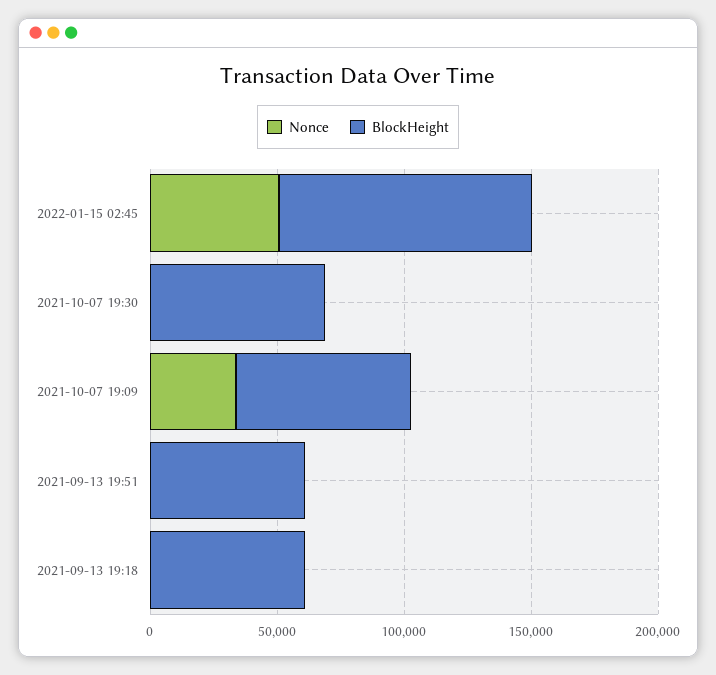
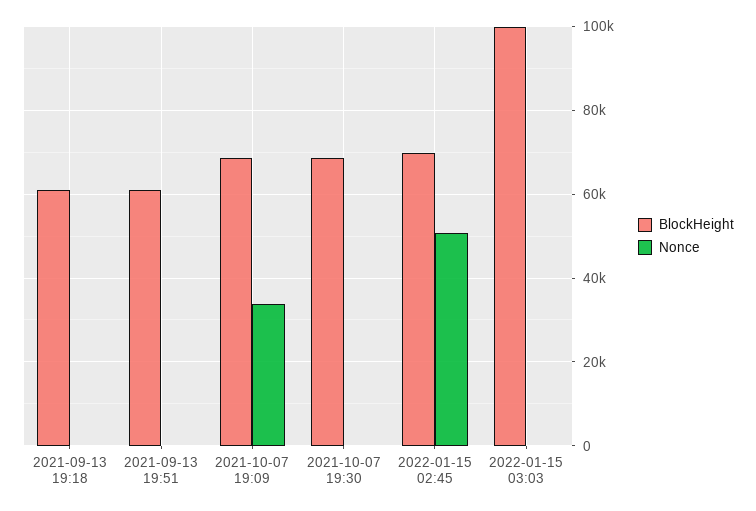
BlockHeight, 2022-01-15 02:45: 100000 -> 70000
BlockHeight, 2022-01-15 03:03: none -> 100000
Nonce, 2022-01-15 03:03: none -> 0

